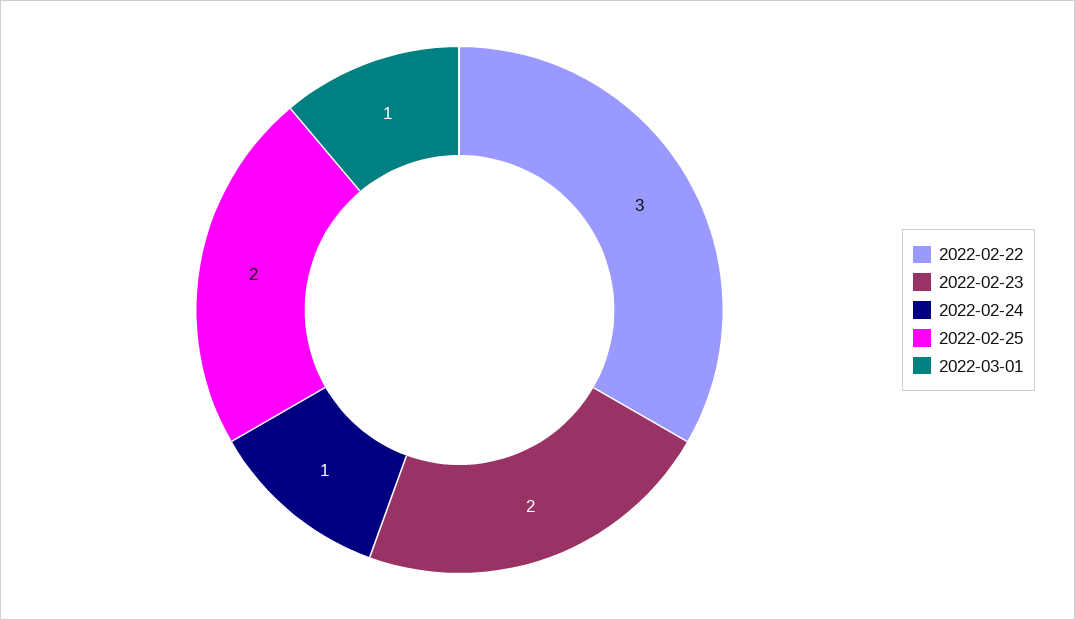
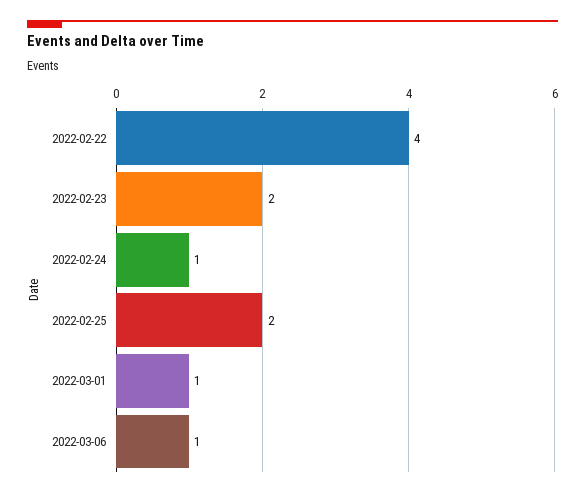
2022-02-22: 3 -> 4
2022-03-06: none -> 1

